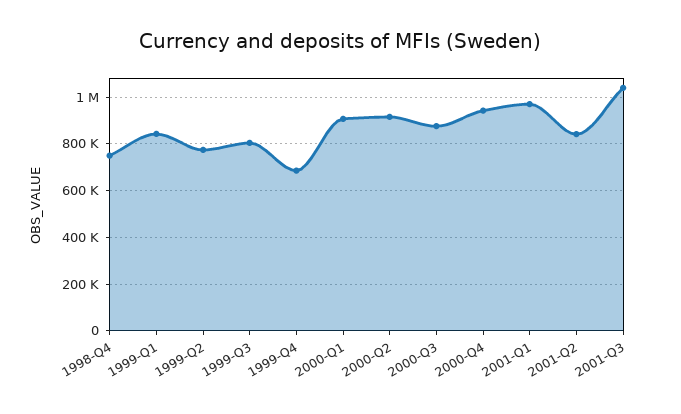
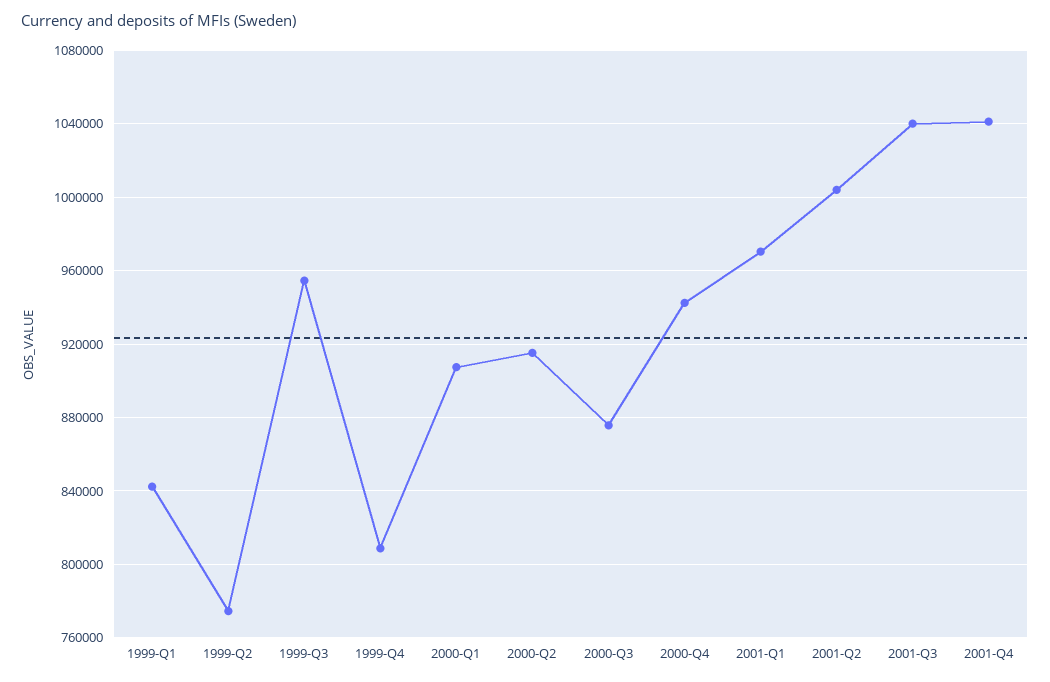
1998-Q4: 750000 -> none
1999-Q3: 800000 -> 955000
1999-Q4: 700000 -> 810000
2001-Q2: 850000 -> 1005000
2001-Q4: none -> 1040000

